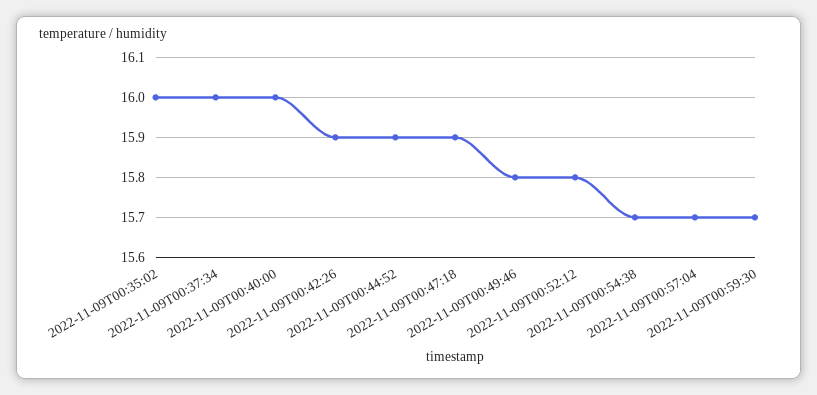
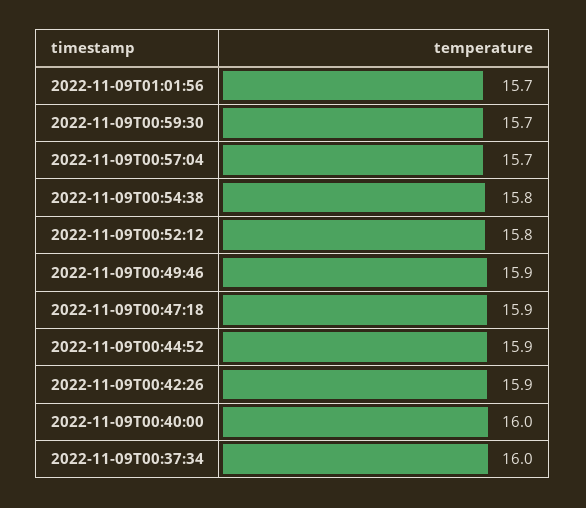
2022-11-09T00:35:02: 16 -> none
2022-11-09T00:49:46: 15.8 -> 15.9
2022-11-09T00:54:38: 15.7 -> 15.8
2022-11-09T01:01:56: none -> 15.7

